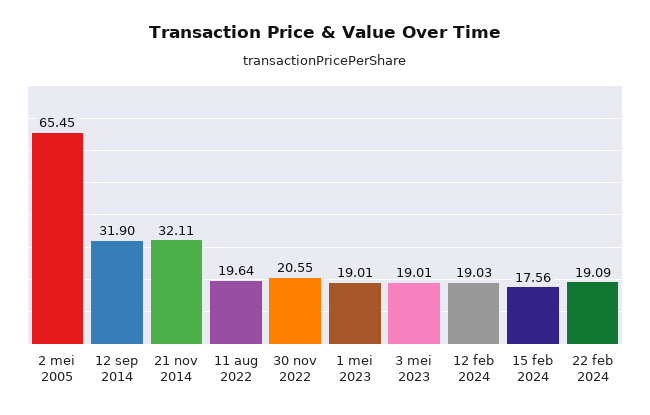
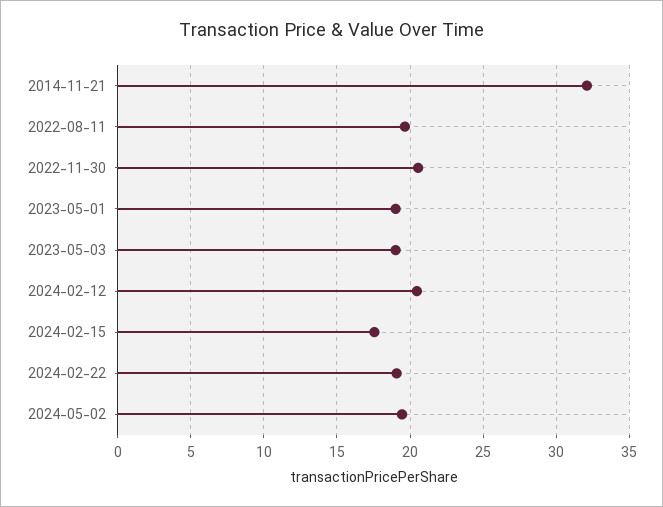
2 mei 2005: 65.45 -> none
12 sep 2014: 31.9 -> none
12 feb 2024: 19.03 -> 20.5
2024-05-02: none -> 19.5

